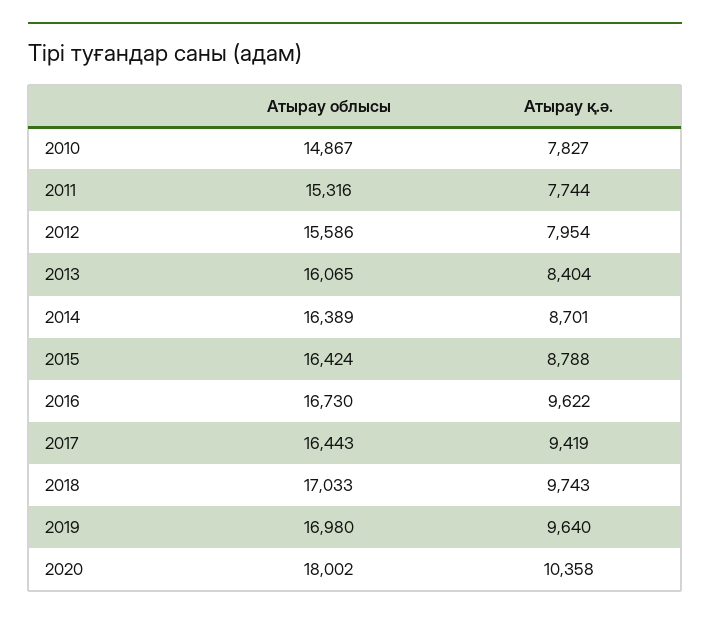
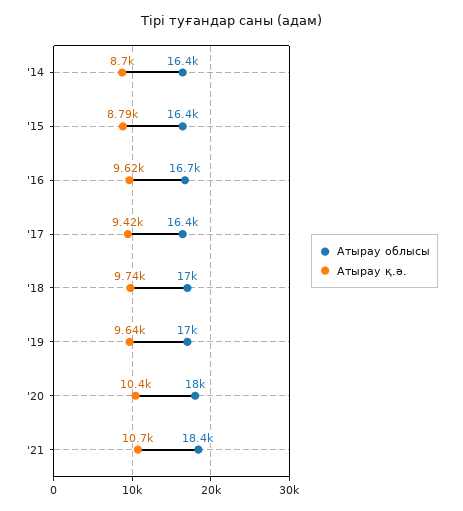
Атырау облысы, 2010: 14867 -> none
Атырау қ.ә., 2010: 7827 -> none
Атырау облысы, 2011: 15316 -> none
Атырау қ.ә., 2011: 7744 -> none
Атырау облысы, 2012: 15586 -> none
Атырау қ.ә., 2012: 7954 -> none
Атырау облысы, 2013: 16065 -> none
Атырау қ.ә., 2013: 8404 -> none
Атырау облысы, '21: none -> 18400
Атырау қ.ә., '21: none -> 10700

